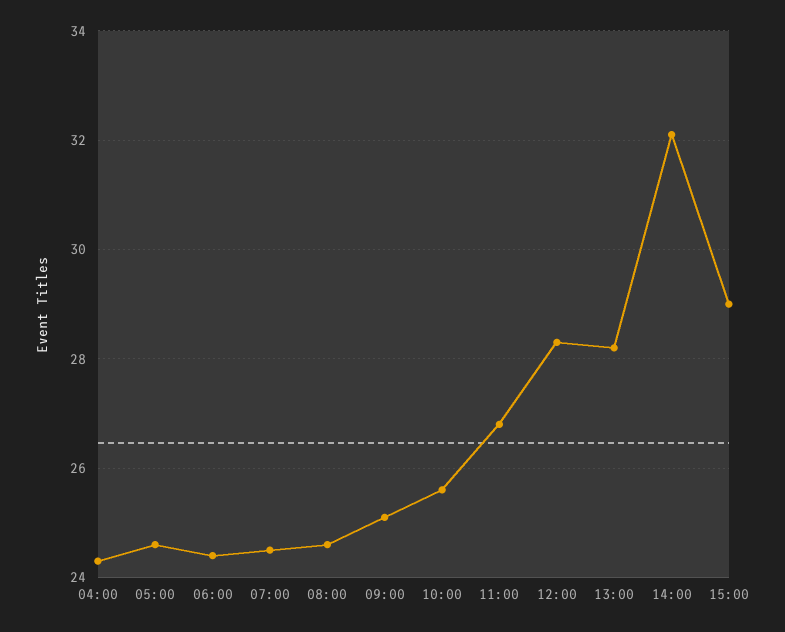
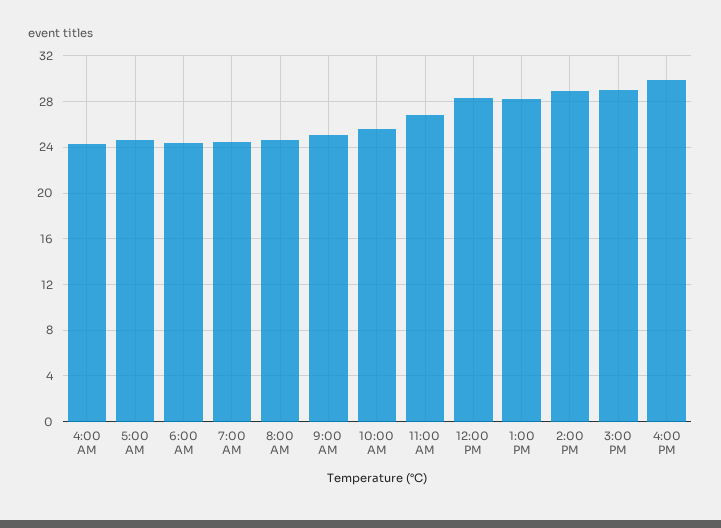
14:00: 32 -> 29
4:00 PM: none -> 30

